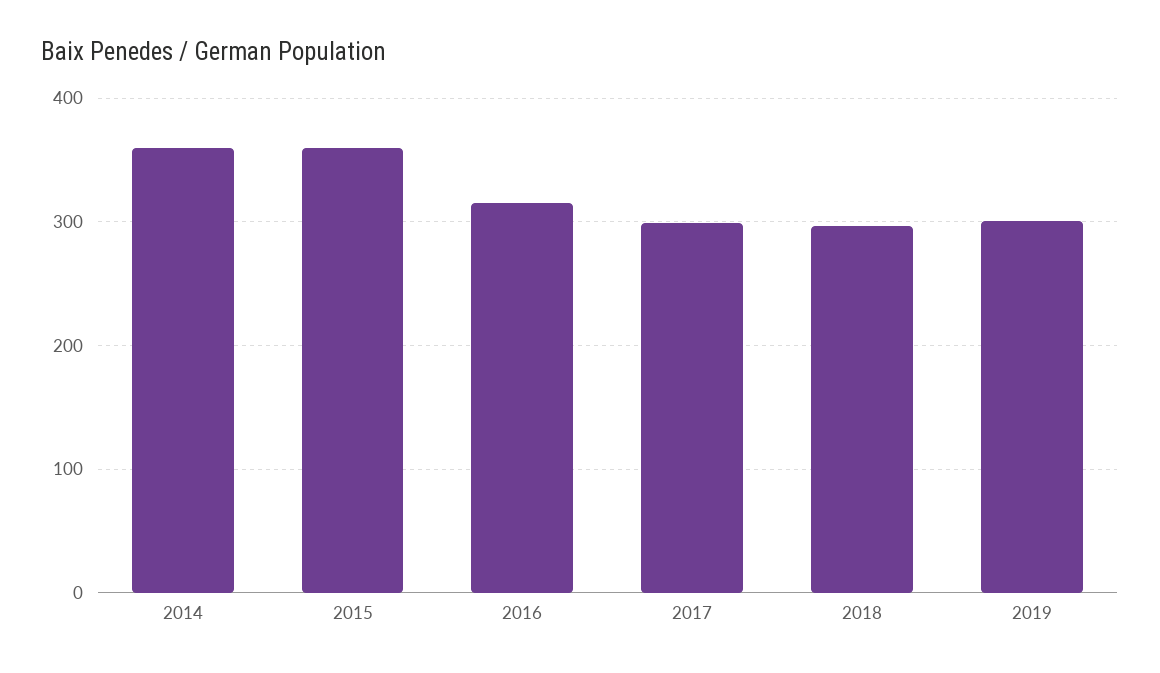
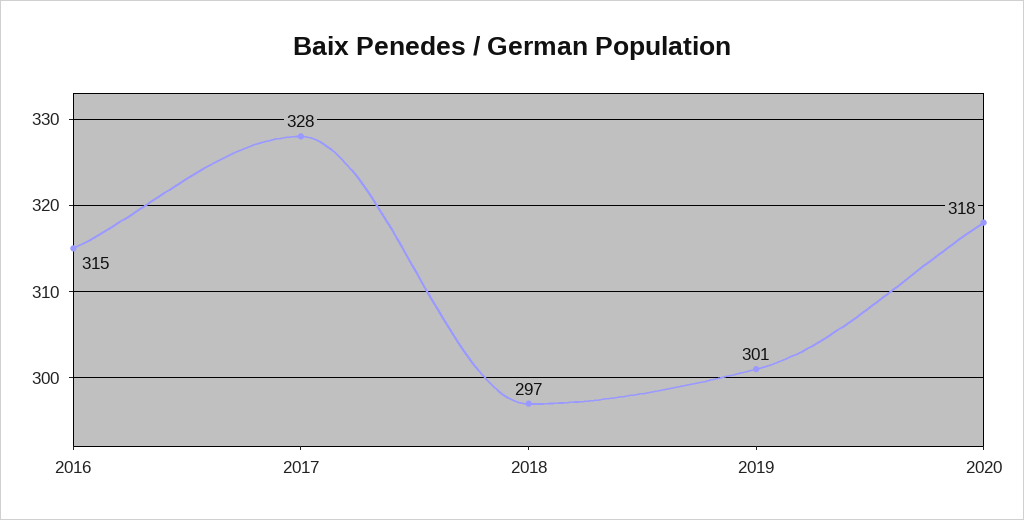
2014: 360 -> none
2015: 360 -> none
2017: 300 -> 328
2020: none -> 318

